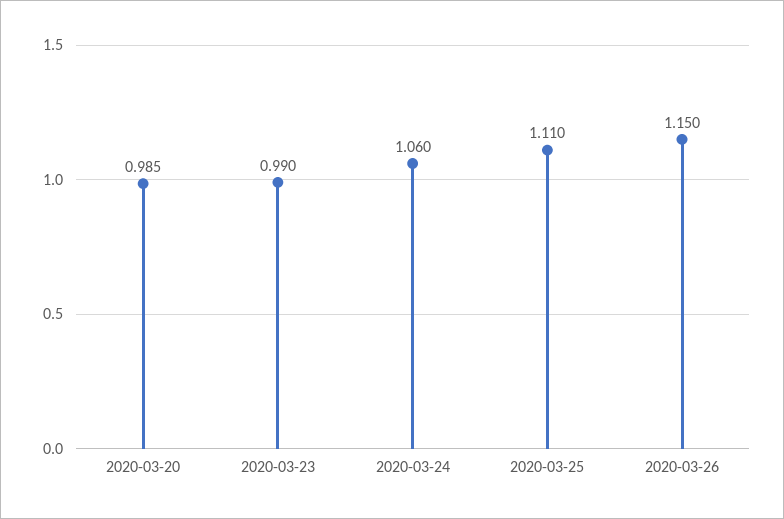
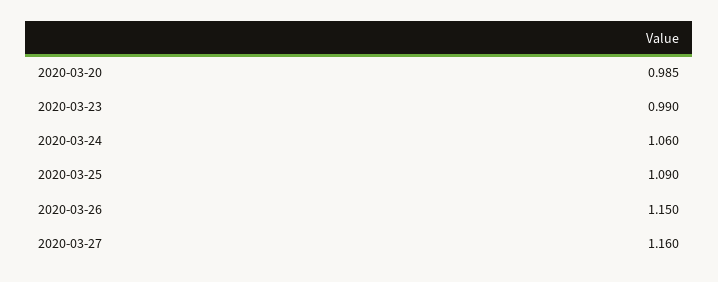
2020-03-25: 1.11 -> 1.09
2020-03-27: none -> 1.16

